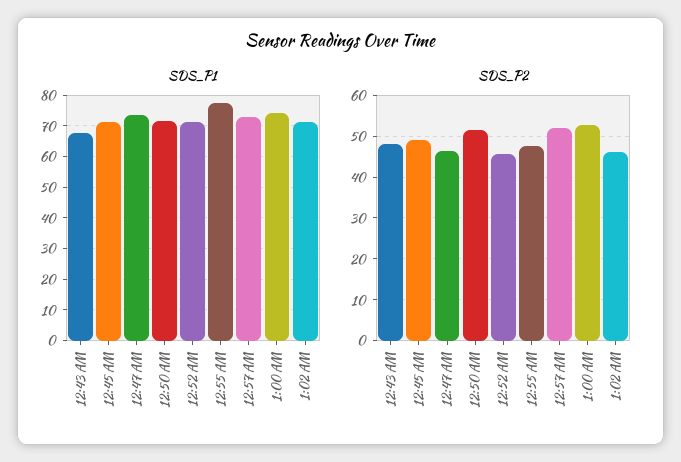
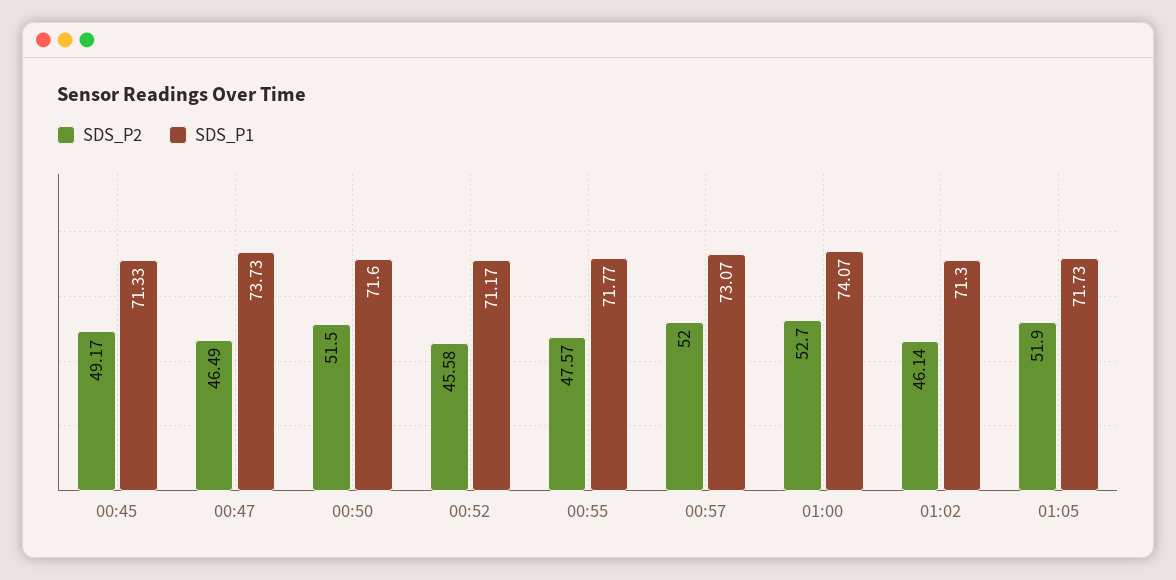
SDS_P1, 12:43 AM: 68 -> none
SDS_P1, 12:55 AM: 78 -> 71.77
SDS_P2, 12:43 AM: 48 -> none
SDS_P2, 01:05: none -> 51.9
SDS_P1, 01:05: none -> 71.73

